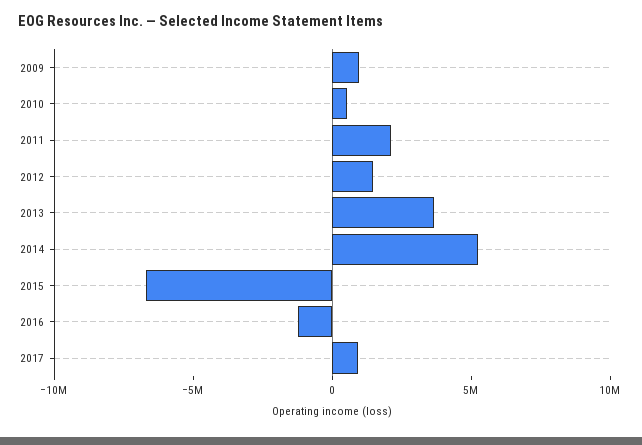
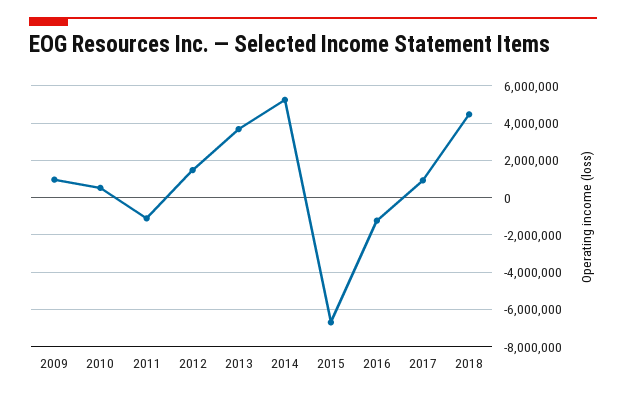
2011: 2000000 -> -1000000
2018: none -> 4500000

